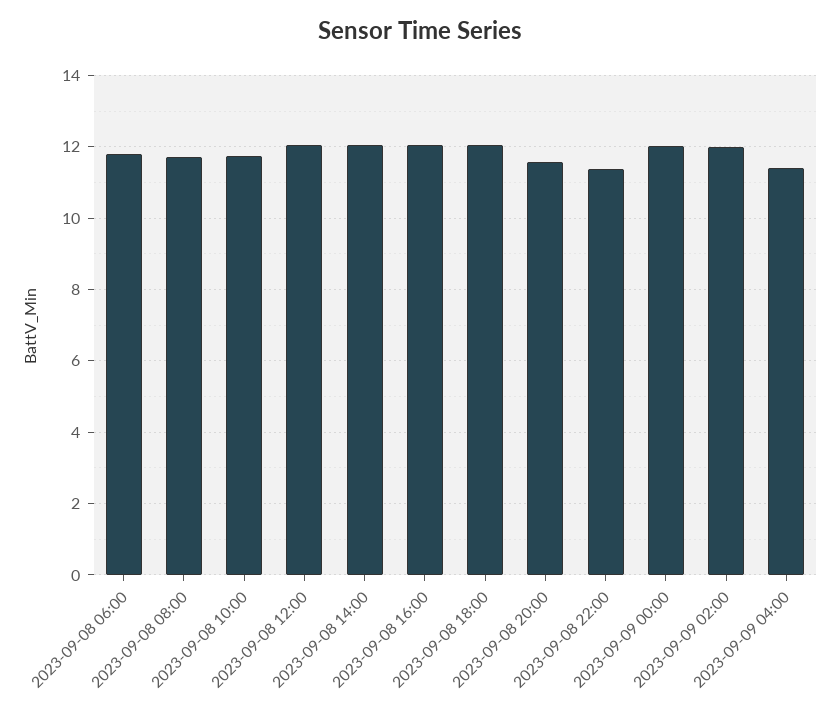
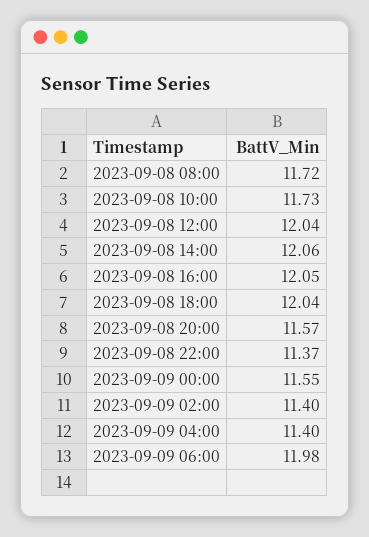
2023-09-08 06:00: 11.8 -> none
2023-09-09 00:00: 12 -> 11.55
2023-09-09 02:00: 12 -> 11.4
2023-09-09 06:00: none -> 11.98

